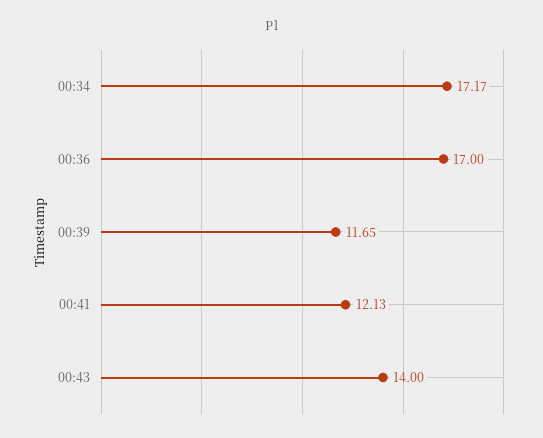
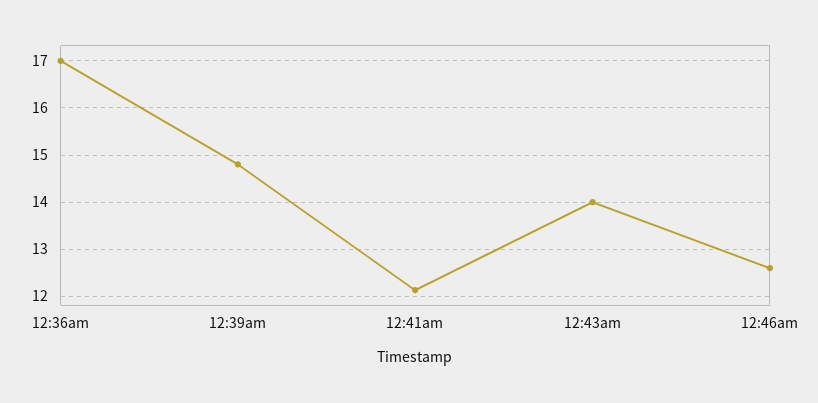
00:34: 17.17 -> none
00:39: 11.65 -> 14.8
12:46am: none -> 12.6

